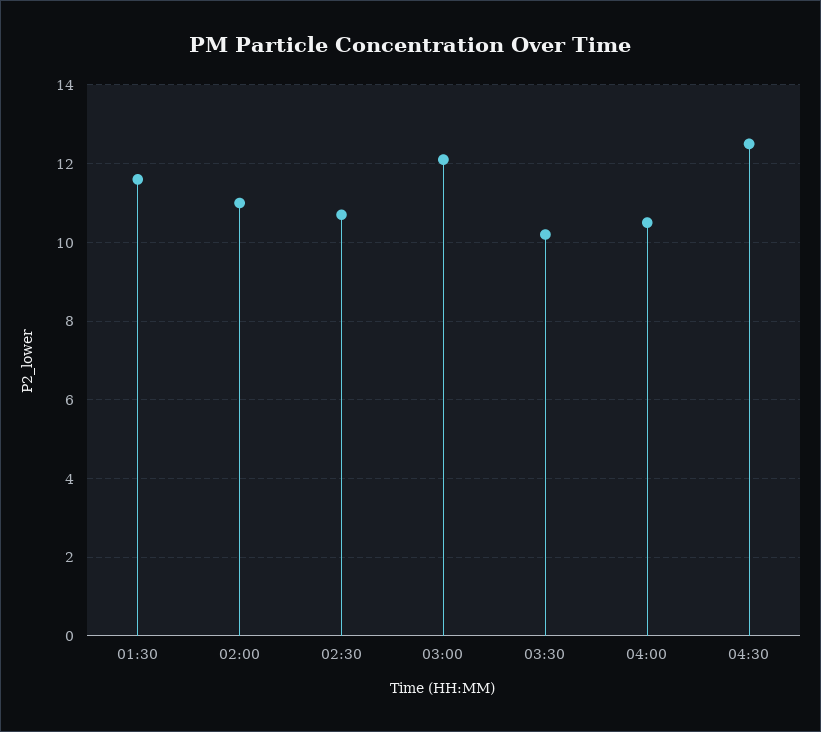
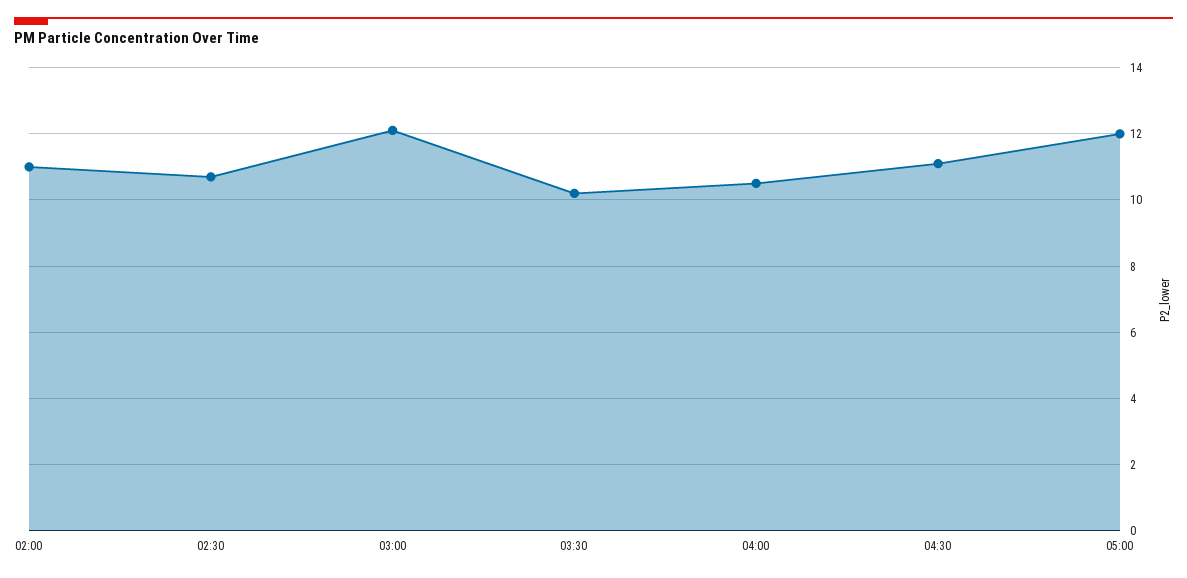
01:30: 11.5 -> none
04:30: 12.5 -> 11
05:00: none -> 12

